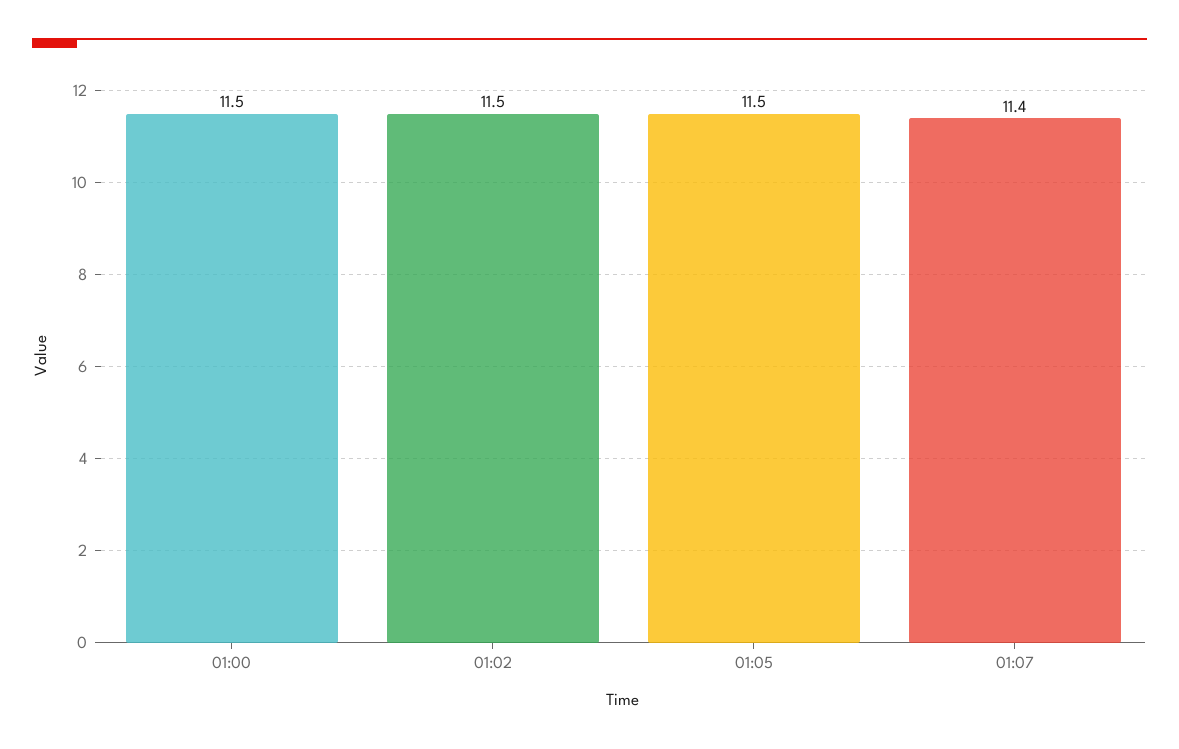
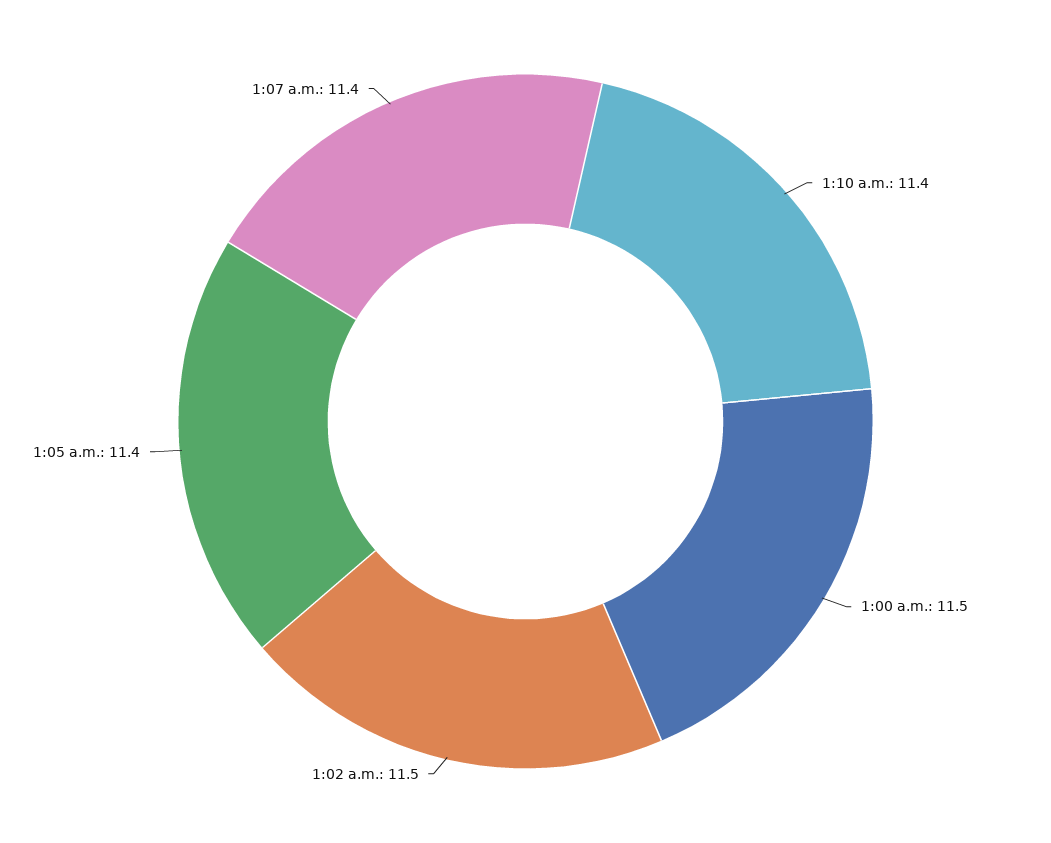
01:05: 11.5 -> 11.4
1:10 a.m.: none -> 11.4

